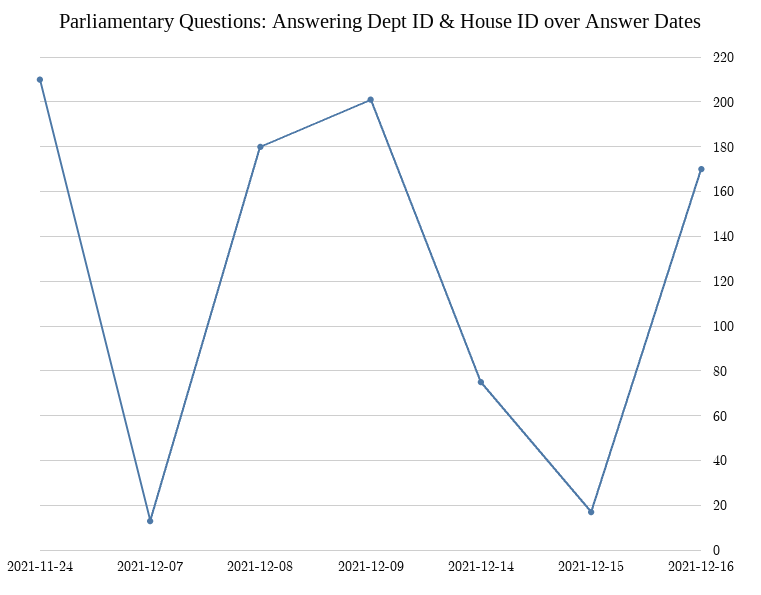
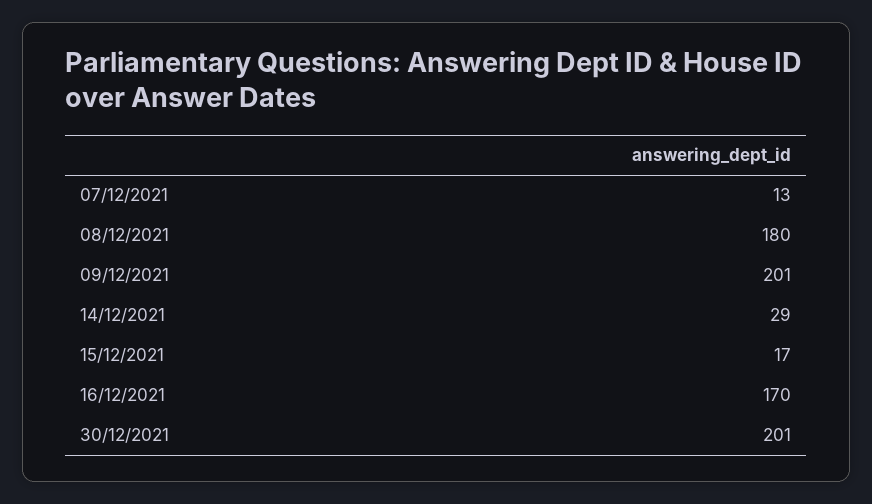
2021-11-24: 210 -> none
2021-12-14: 75 -> 29
30/12/2021: none -> 201

